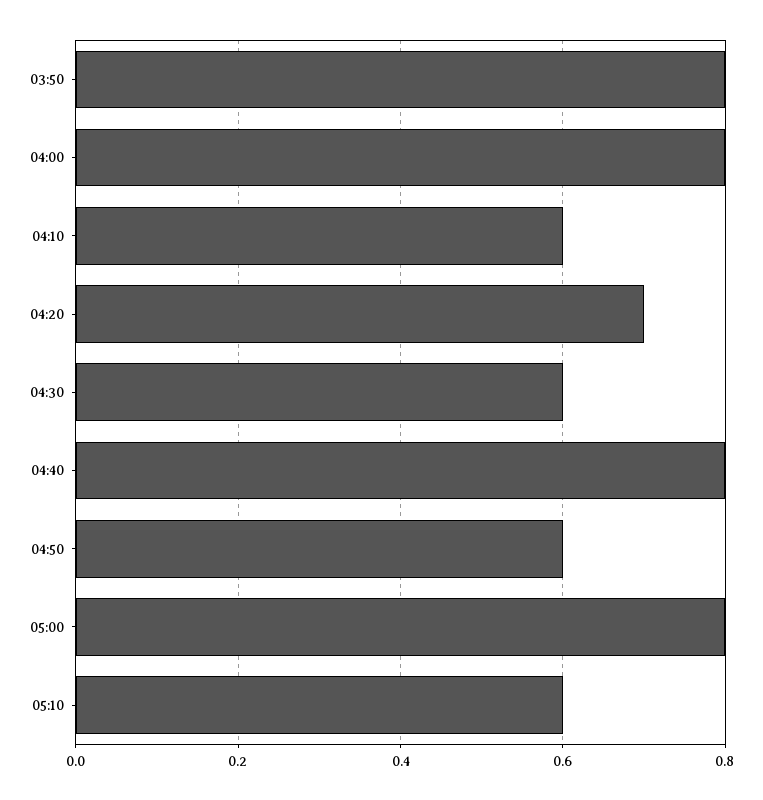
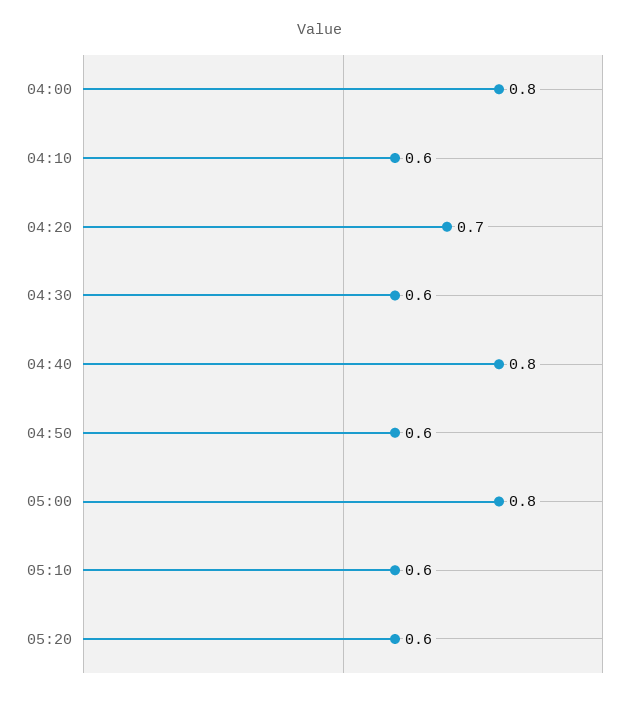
03:50: 0.8 -> none
05:20: none -> 0.6

